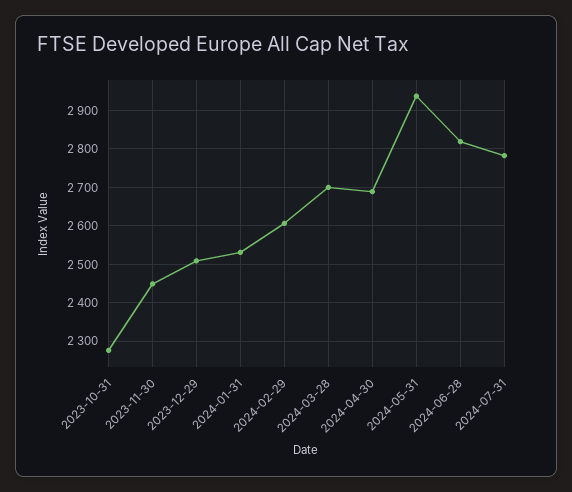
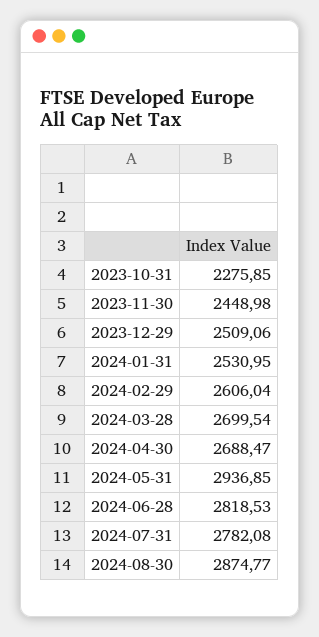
2024-08-30: none -> 2874.77

